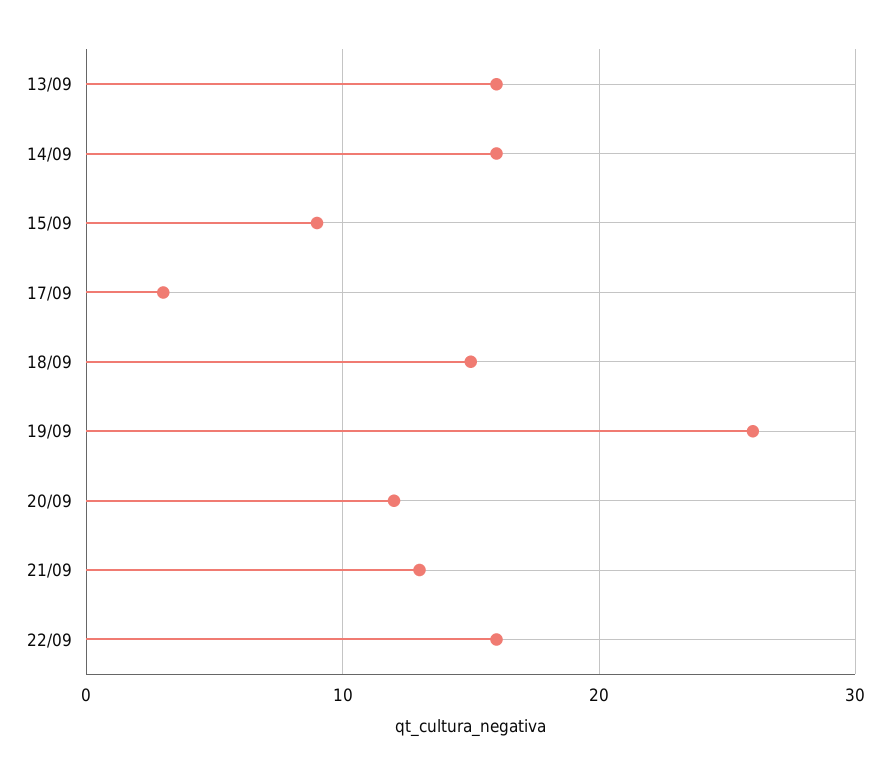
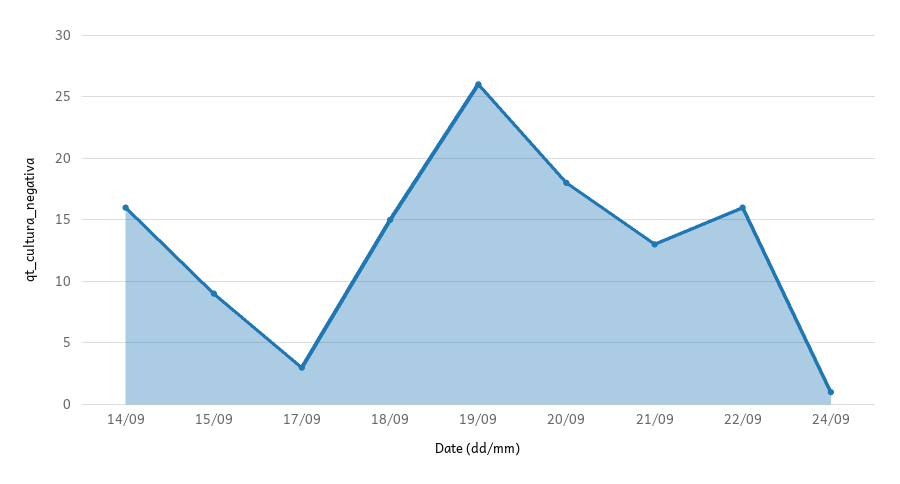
13/09: 16 -> none
20/09: 12 -> 18
24/09: none -> 1

